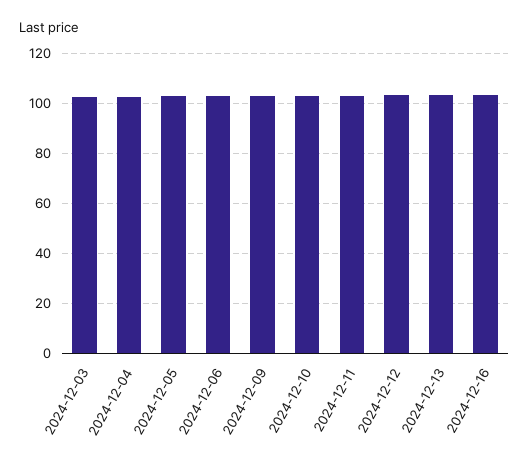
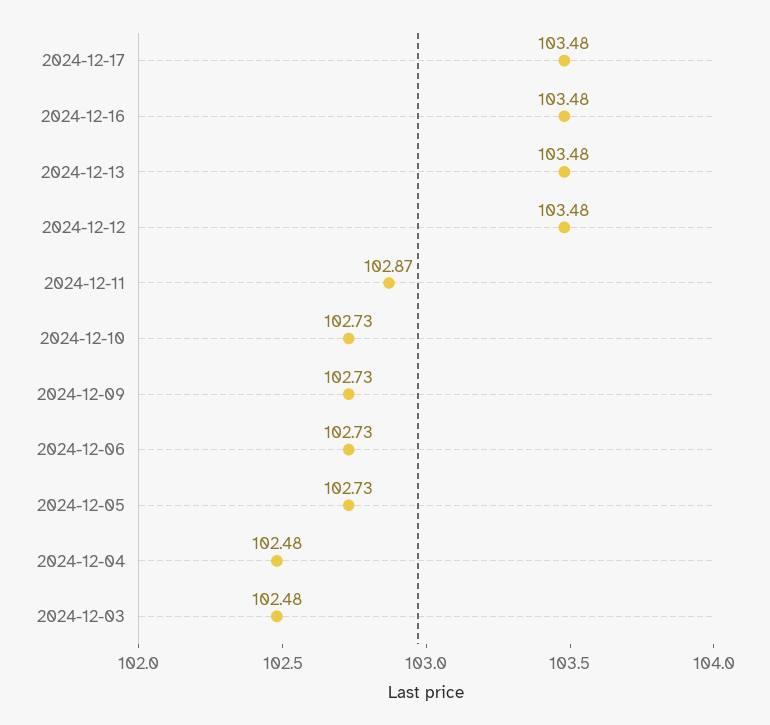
2024-12-17: none -> 103.48

